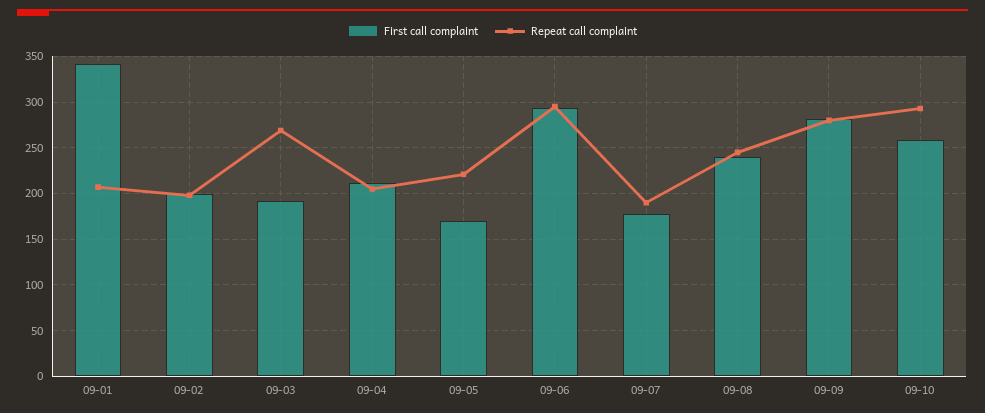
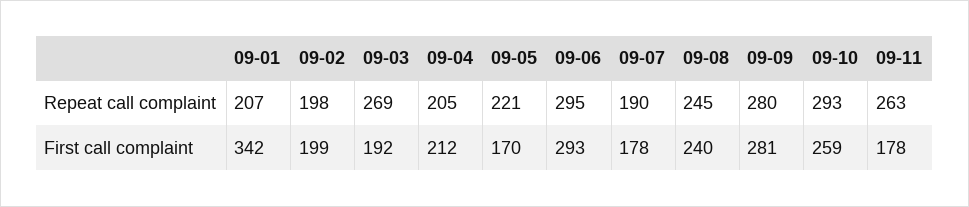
Repeat call complaint, 09-11: none -> 263
First call complaint, 09-11: none -> 178

